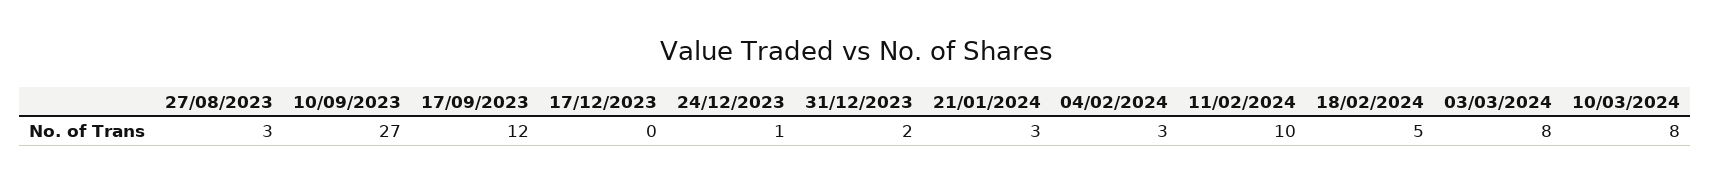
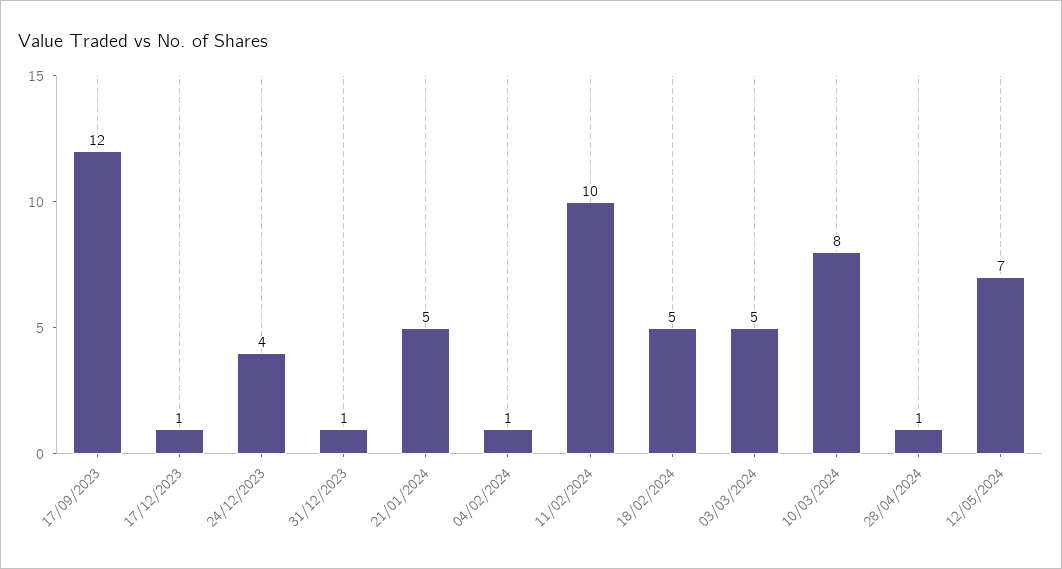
27/08/2023: 3 -> none
10/09/2023: 27 -> none
17/12/2023: 0 -> 1
24/12/2023: 1 -> 4
31/12/2023: 2 -> 1
21/01/2024: 3 -> 5
04/02/2024: 3 -> 1
03/03/2024: 8 -> 5
28/04/2024: none -> 1
12/05/2024: none -> 7

